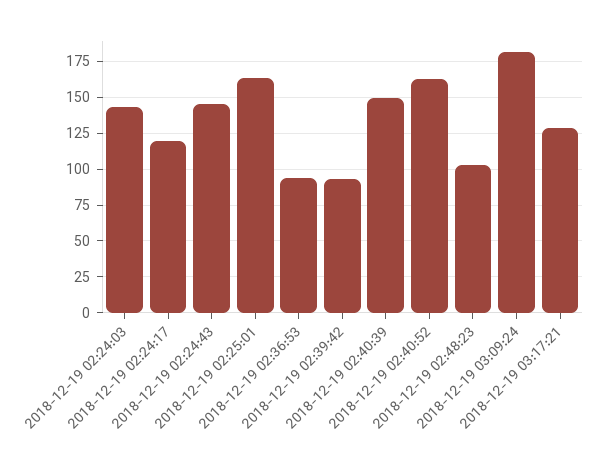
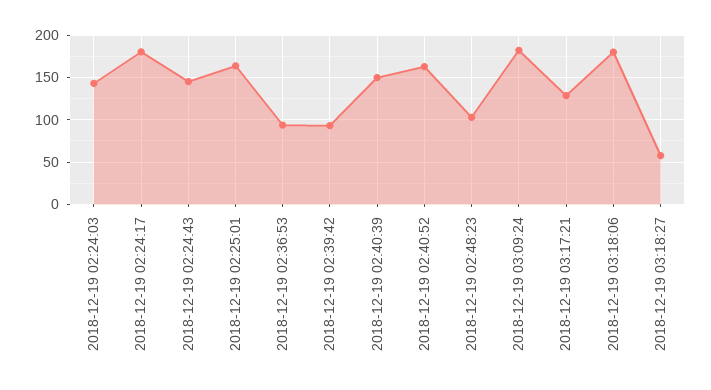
2018-12-19 02:24:17: 120 -> 180
2018-12-19 03:18:06: none -> 180
2018-12-19 03:18:27: none -> 60

